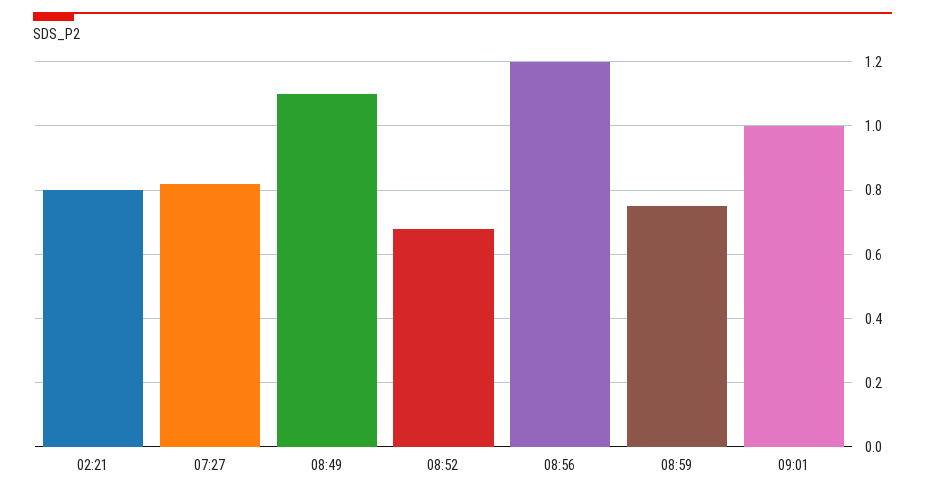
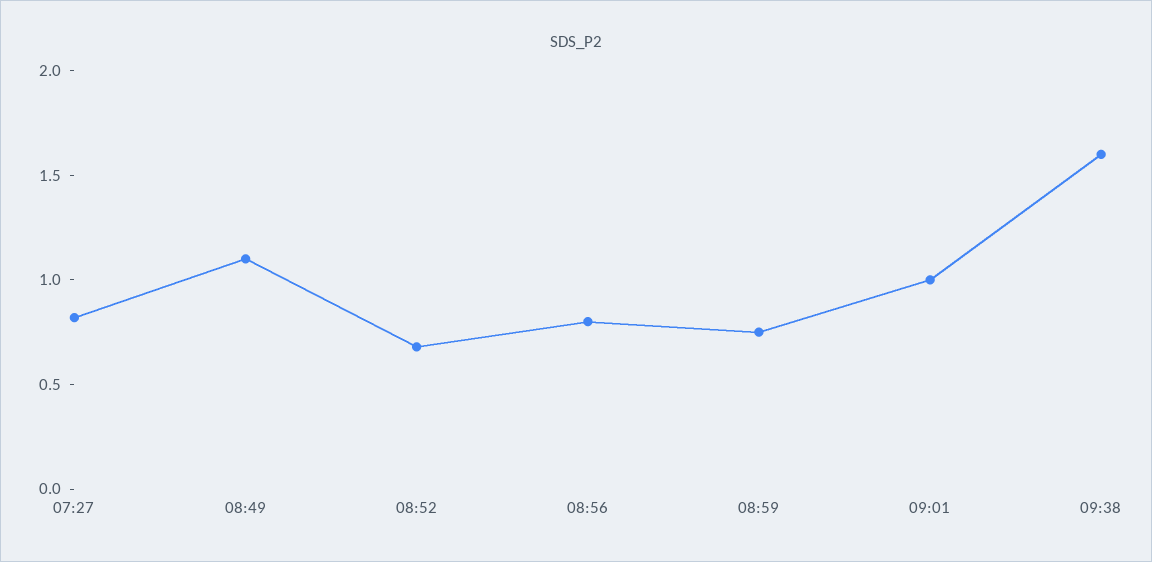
02:21: 0.8 -> none
08:56: 1.2 -> 0.8
09:38: none -> 1.6

